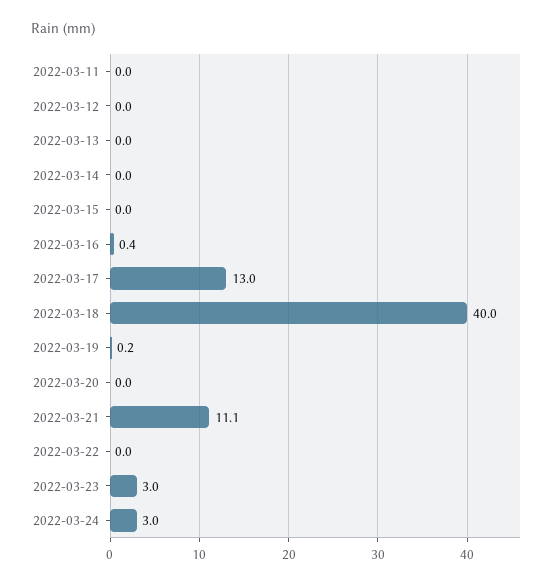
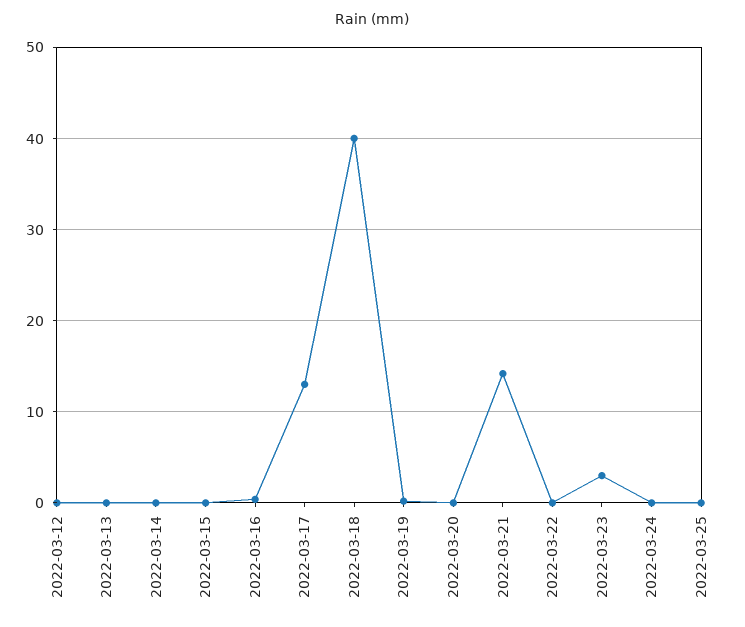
2022-03-11: 0 -> none
2022-03-21: 11.1 -> 14
2022-03-24: 3 -> 0
2022-03-25: none -> 0

